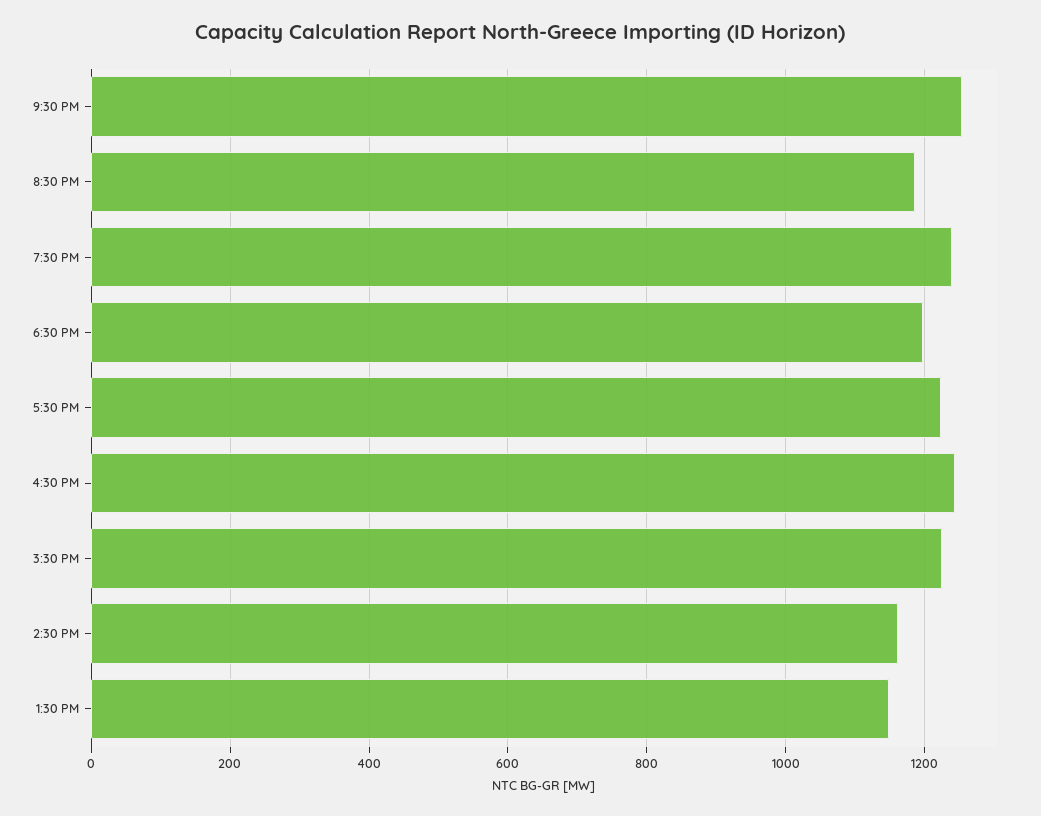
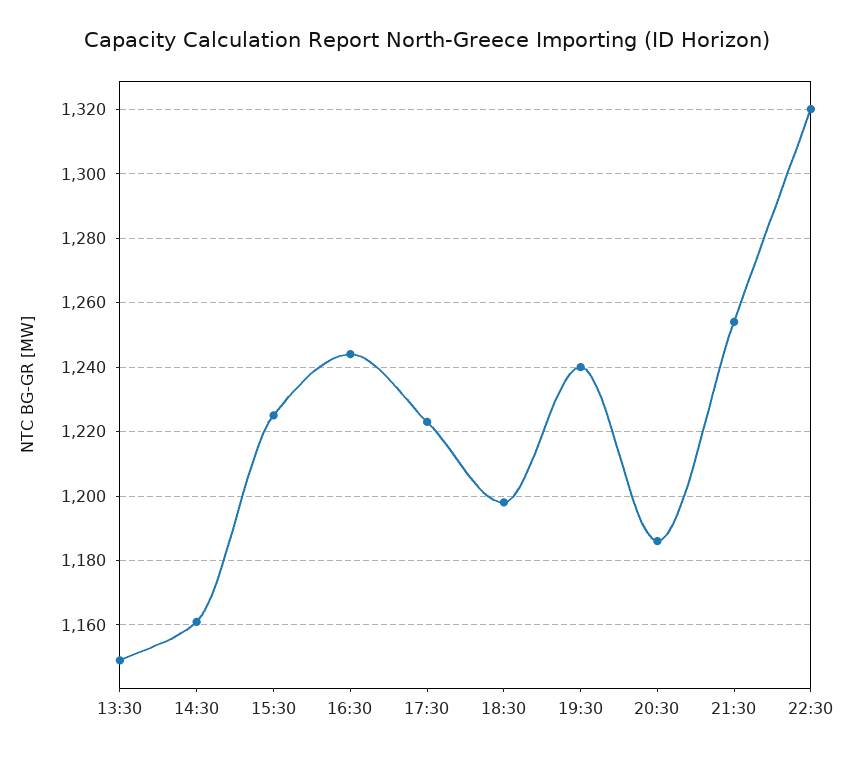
22:30: none -> 1320

